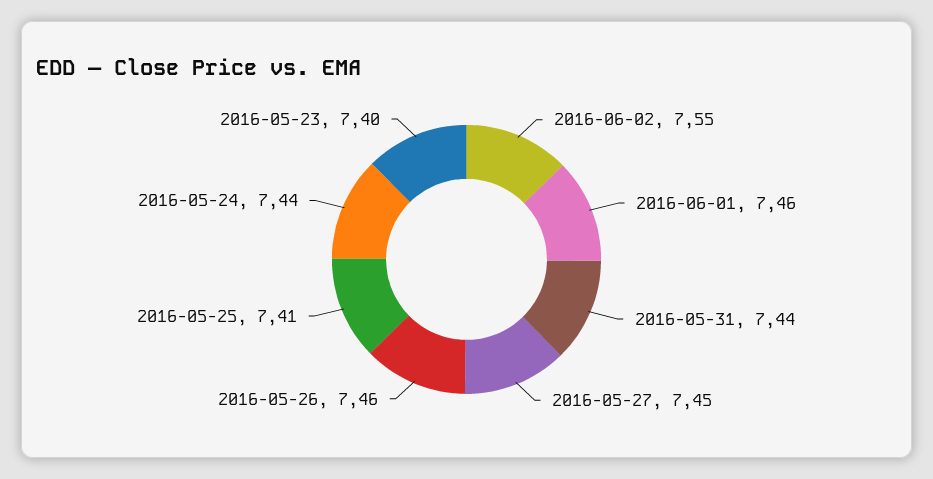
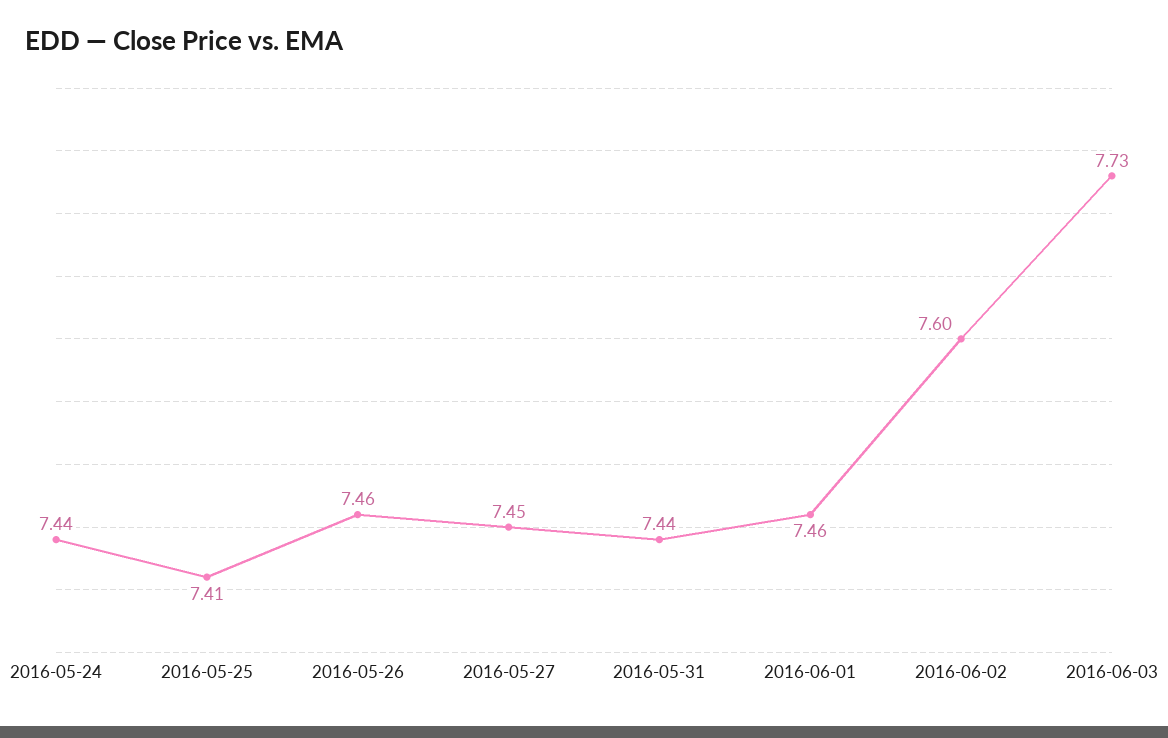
2016-06-02: 7.55 -> 7.6
2016-05-23: 7.4 -> none
2016-06-03: none -> 7.73

